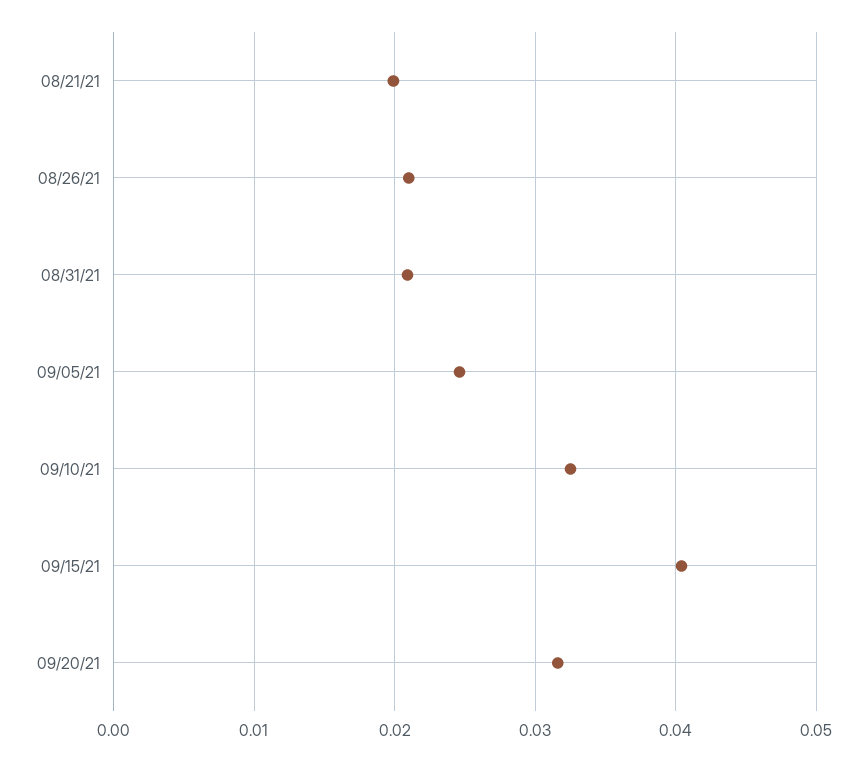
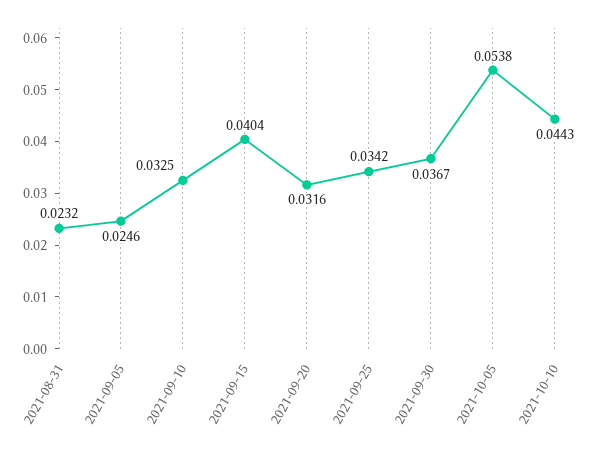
08/21/21: 0.02 -> none
08/26/21: 0.021 -> none
08/31/21: 0.021 -> 0.0232
2021-09-25: none -> 0.0342
2021-09-30: none -> 0.0367
2021-10-05: none -> 0.0538
2021-10-10: none -> 0.0443

